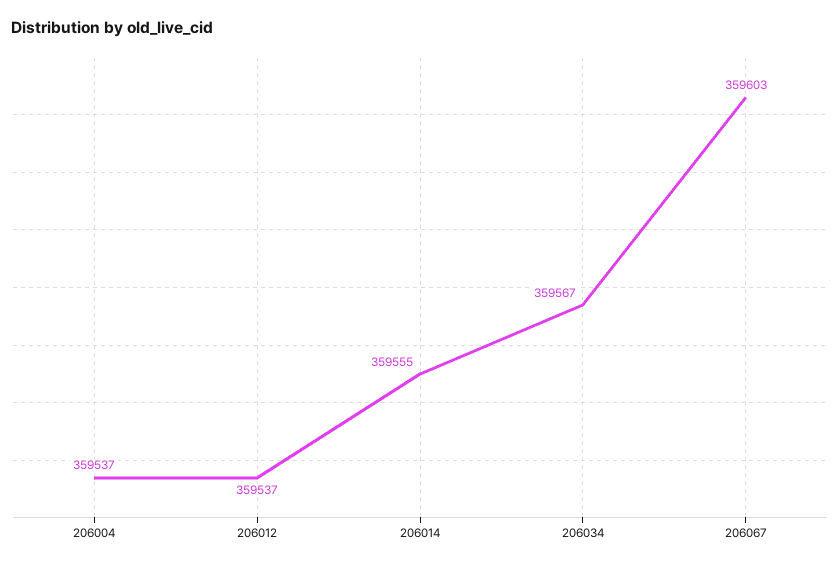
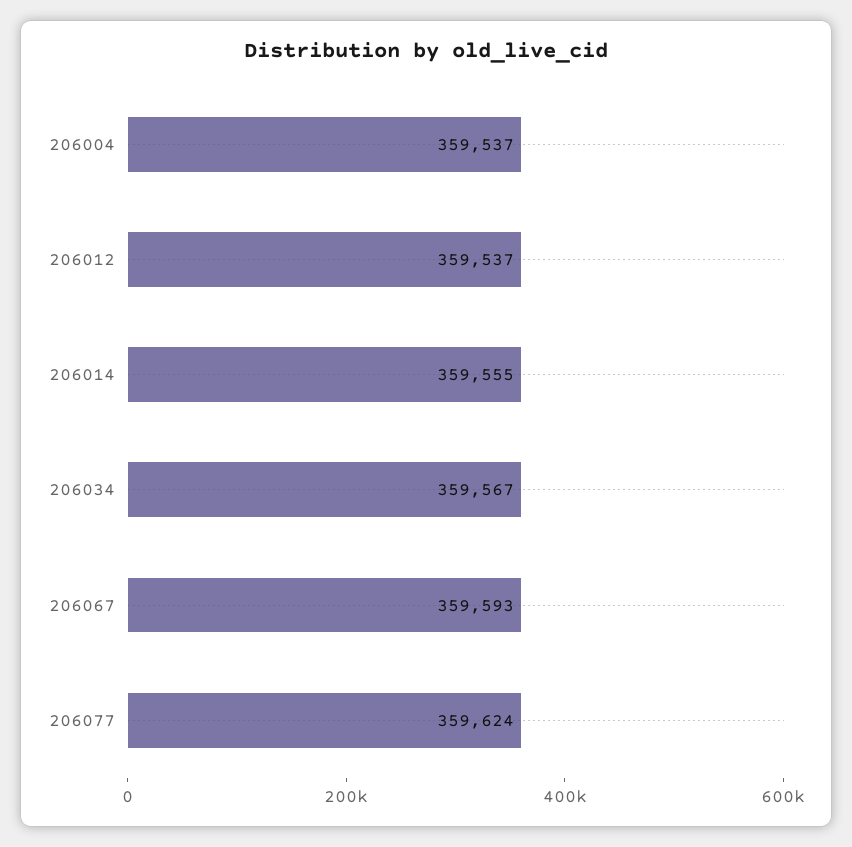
206067: 359603 -> 359593
206077: none -> 359624

